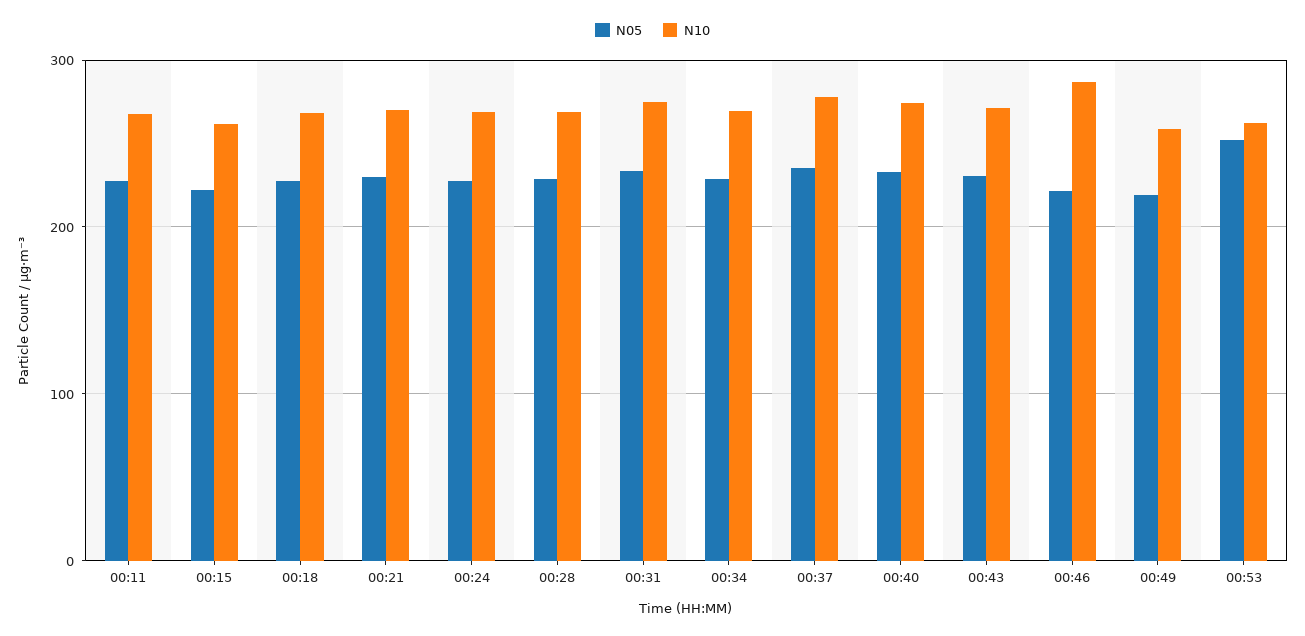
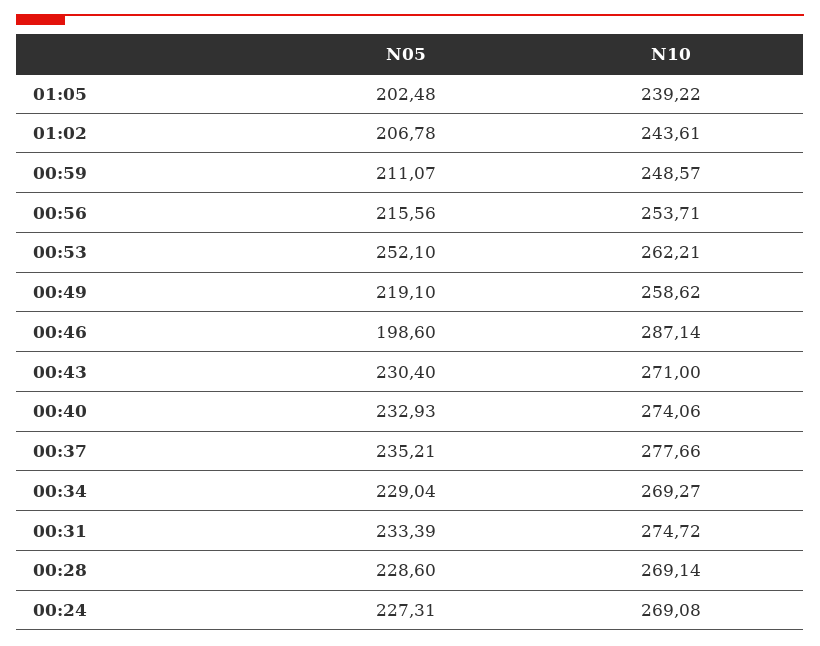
N05, 00:11: 230 -> none
N10, 00:11: 270 -> none
N05, 00:15: 220 -> none
N10, 00:15: 260 -> none
N05, 00:18: 230 -> none
N10, 00:18: 270 -> none
N05, 00:21: 230 -> none
N10, 00:21: 270 -> none
N05, 00:46: 220 -> 198.6
N05, 01:05: none -> 202.48
N10, 01:05: none -> 239.22
N05, 01:02: none -> 206.78
N10, 01:02: none -> 243.61
N05, 00:59: none -> 211.07
N10, 00:59: none -> 248.57
N05, 00:56: none -> 215.56
N10, 00:56: none -> 253.71

